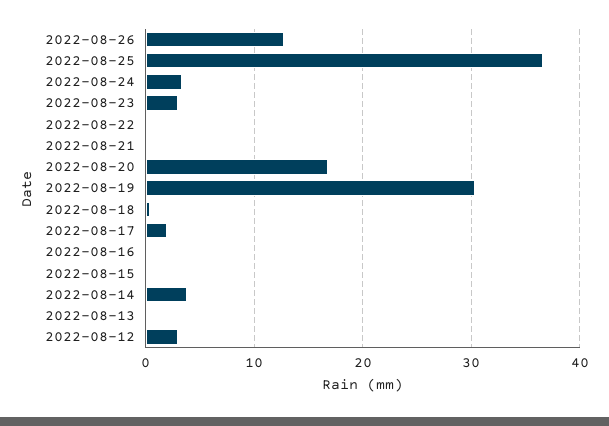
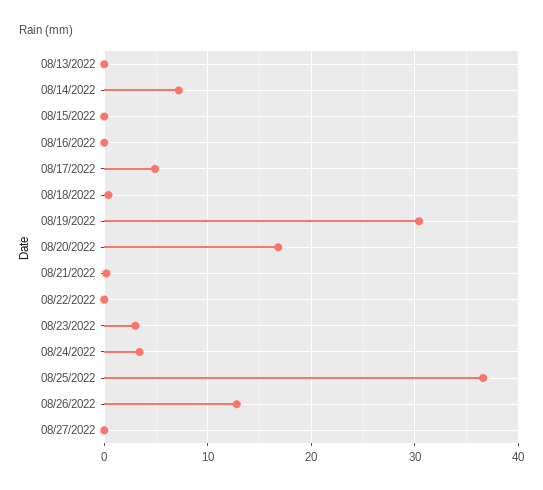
2022-08-17: 2 -> 5
2022-08-14: 4 -> 7
2022-08-12: 3 -> none
08/27/2022: none -> 0

